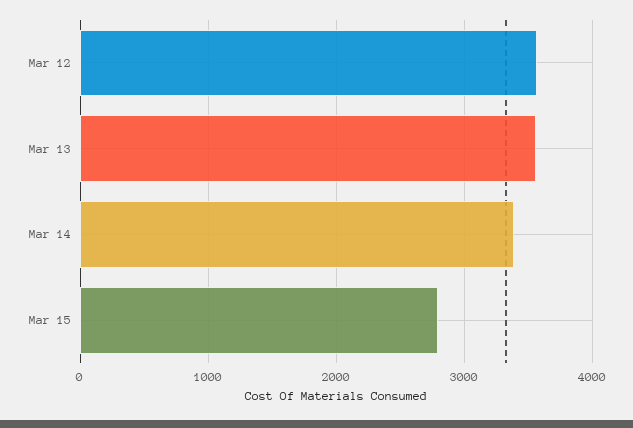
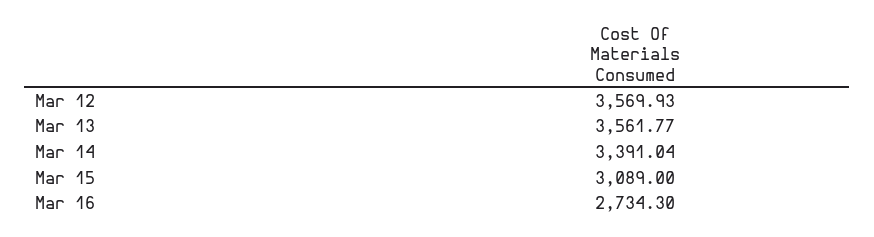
Mar 15: 2800 -> 3089
Mar 16: none -> 2734.3

